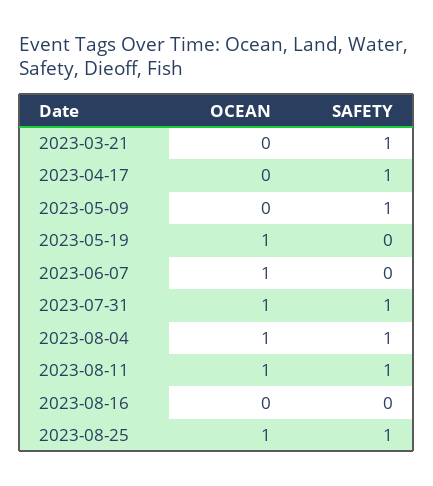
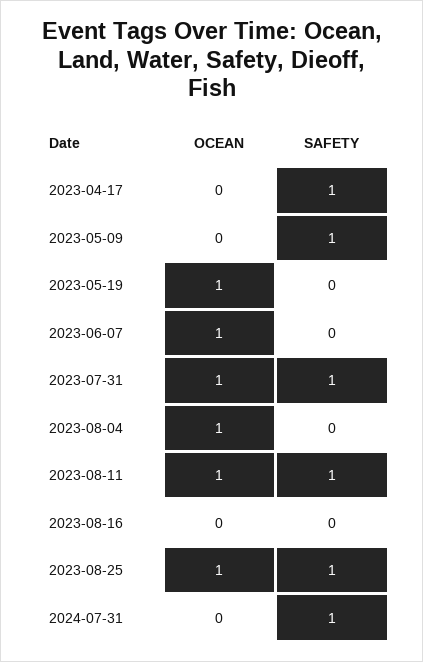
OCEAN, 2023-03-21: 0 -> none
SAFETY, 2023-03-21: 1 -> none
SAFETY, 2023-08-04: 1 -> 0
OCEAN, 2024-07-31: none -> 0
SAFETY, 2024-07-31: none -> 1

